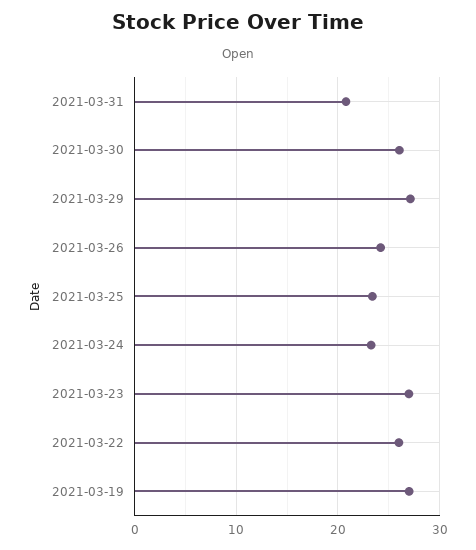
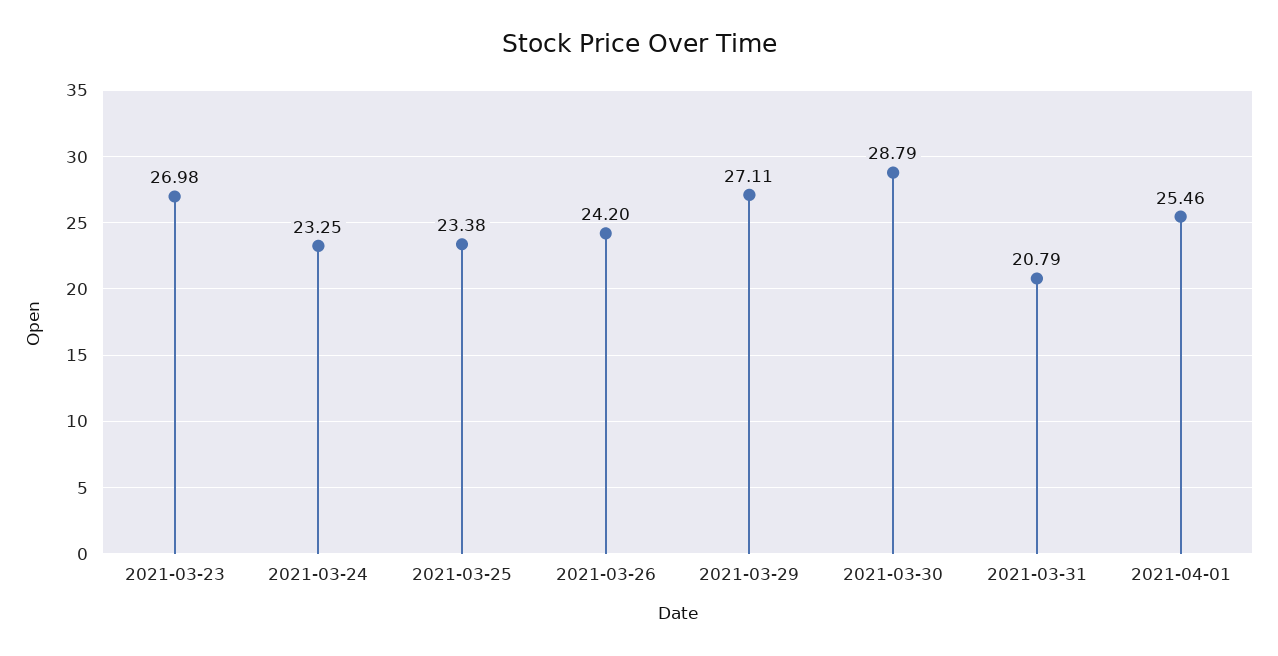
2021-03-30: 26 -> 28.79
2021-03-22: 26 -> none
2021-03-19: 27 -> none
2021-04-01: none -> 25.46

